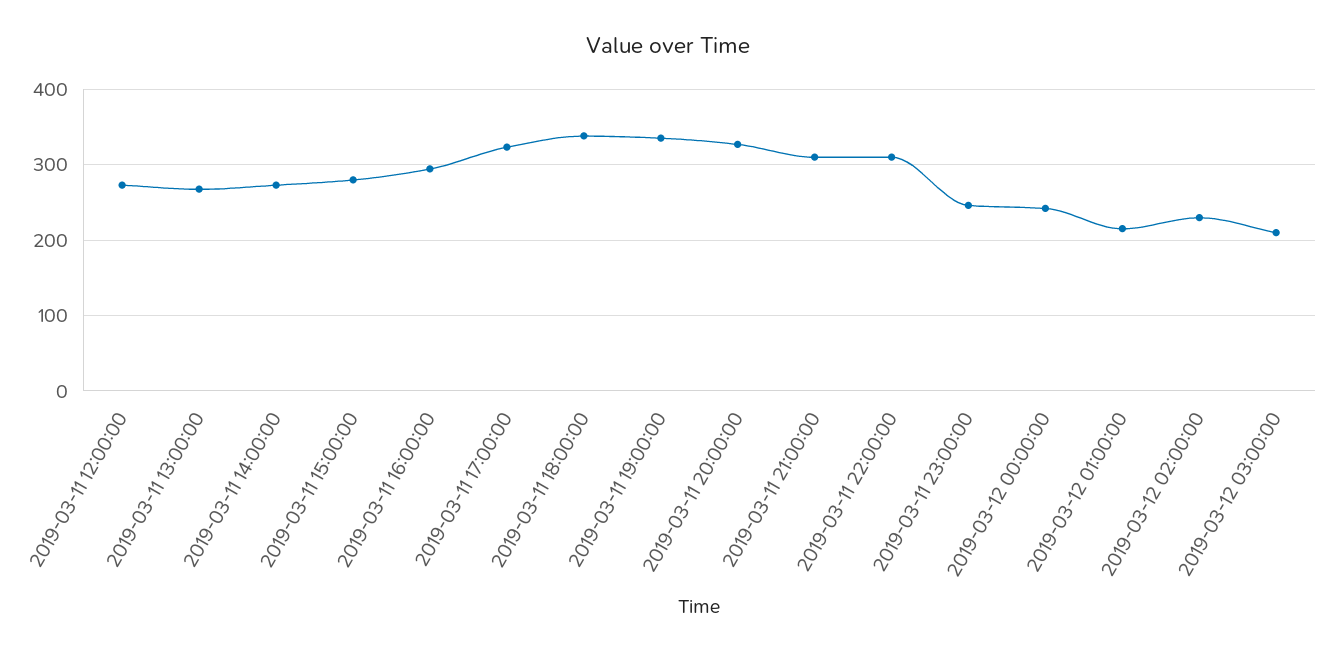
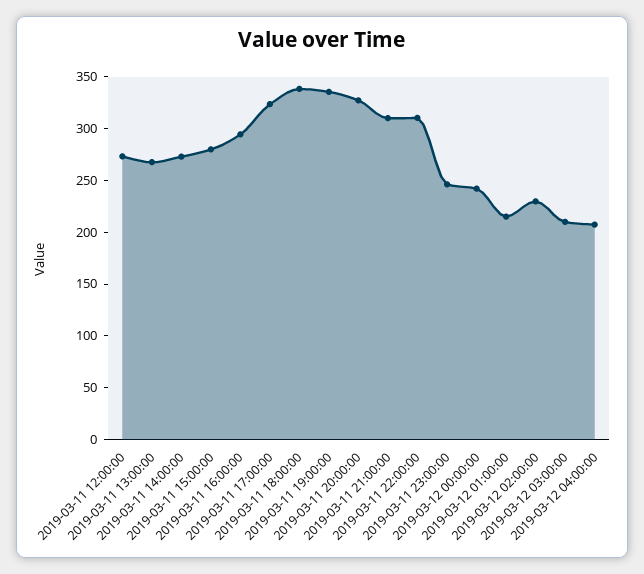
2019-03-12 04:00:00: none -> 210

